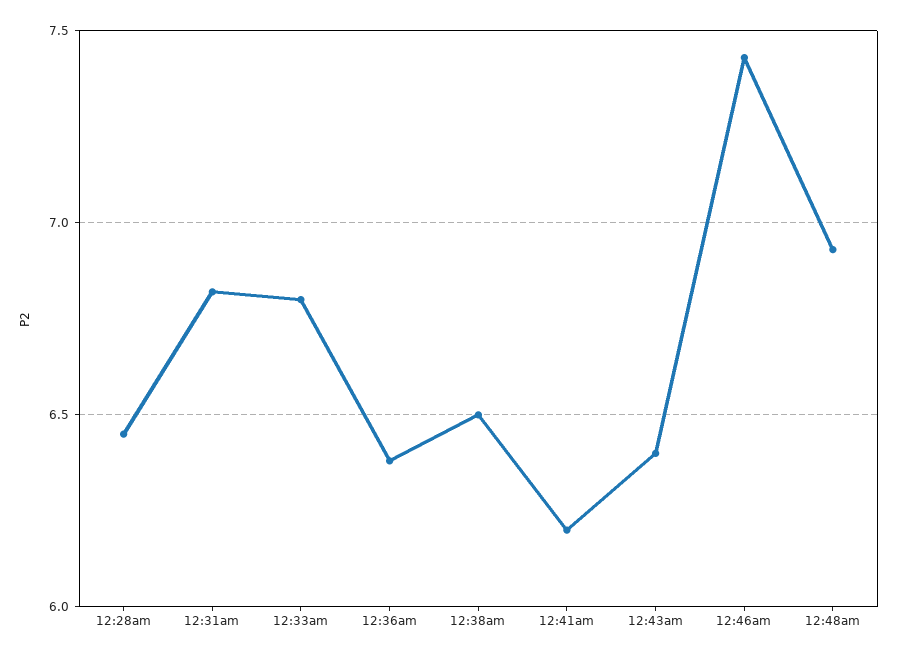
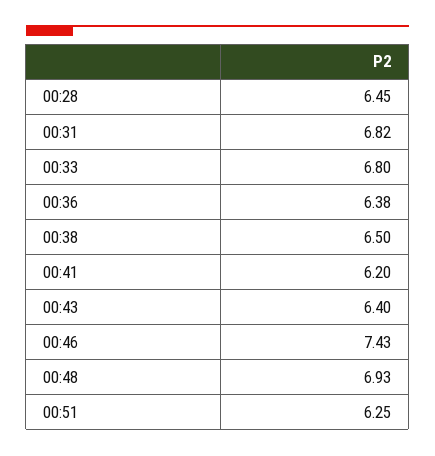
00:51: none -> 6.25

